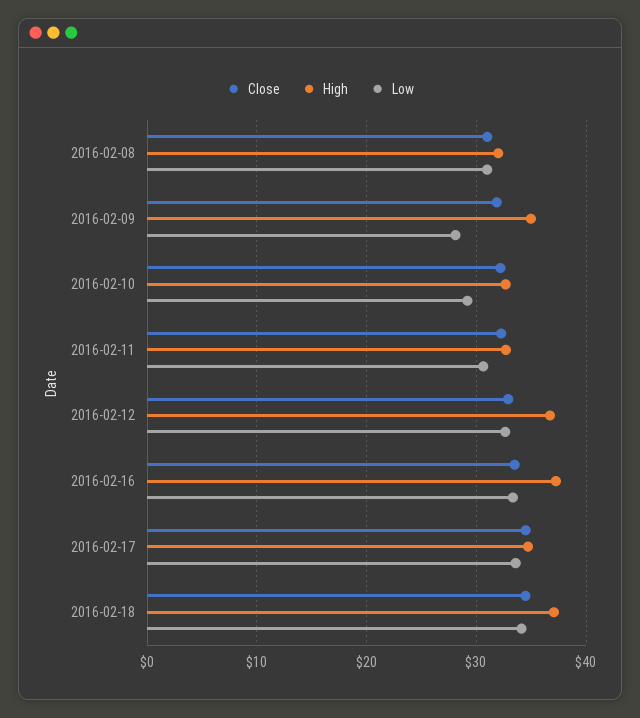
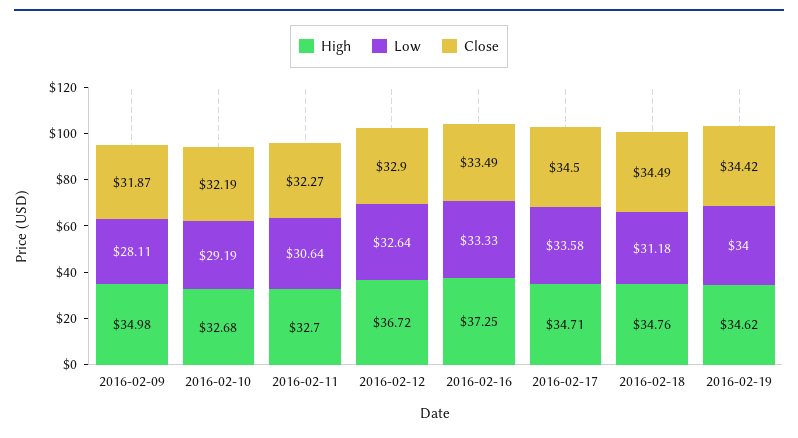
Close, 2016-02-08: 31 -> none
High, 2016-02-08: 32 -> none
Low, 2016-02-08: 31 -> none
High, 2016-02-18: 37 -> 34.76
Low, 2016-02-18: 34 -> 31.18
High, 2016-02-19: none -> 34.62
Low, 2016-02-19: none -> 34
Close, 2016-02-19: none -> 34.42

